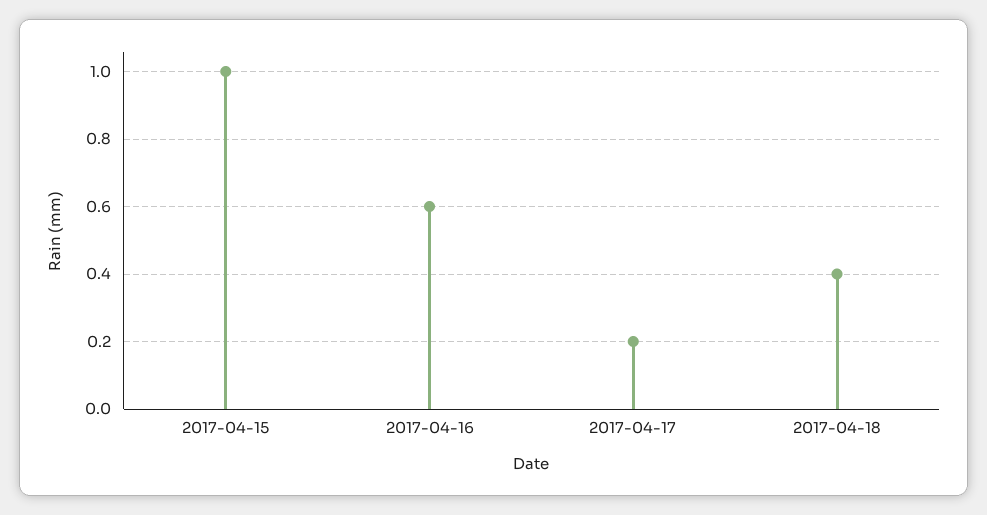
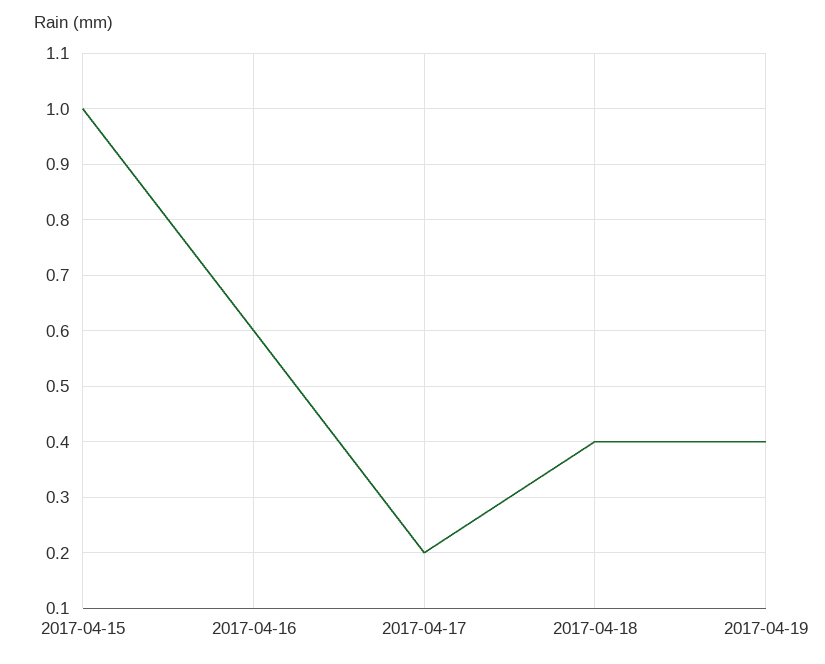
2017-04-19: none -> 0.4

